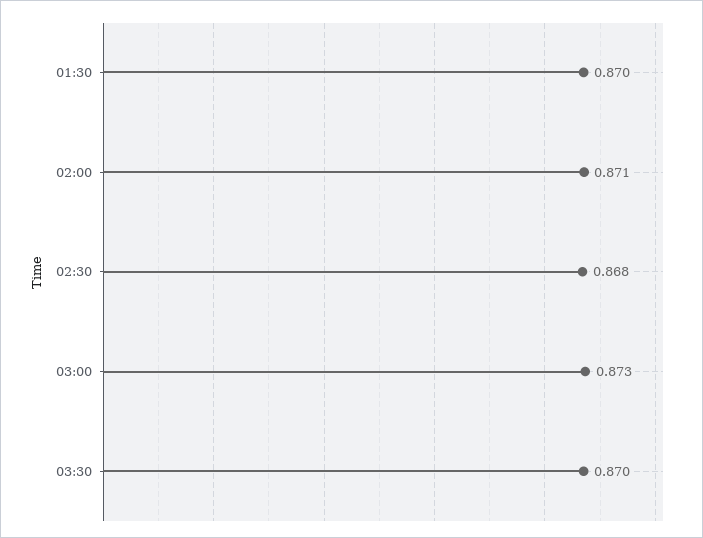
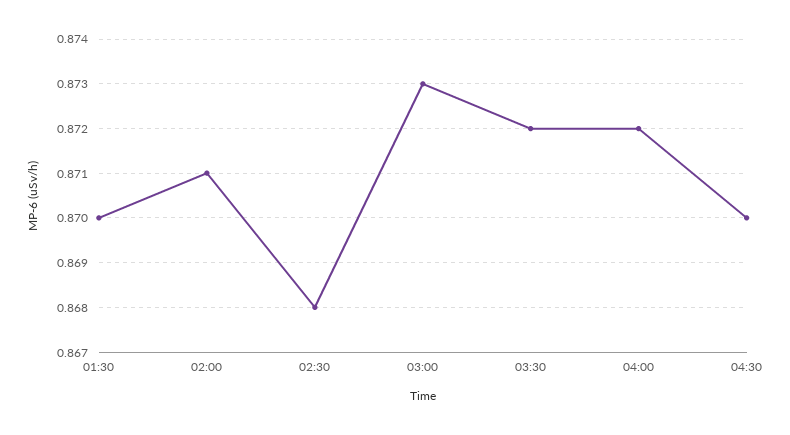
03:30: 0.87 -> 0.872
04:00: none -> 0.872
04:30: none -> 0.87

